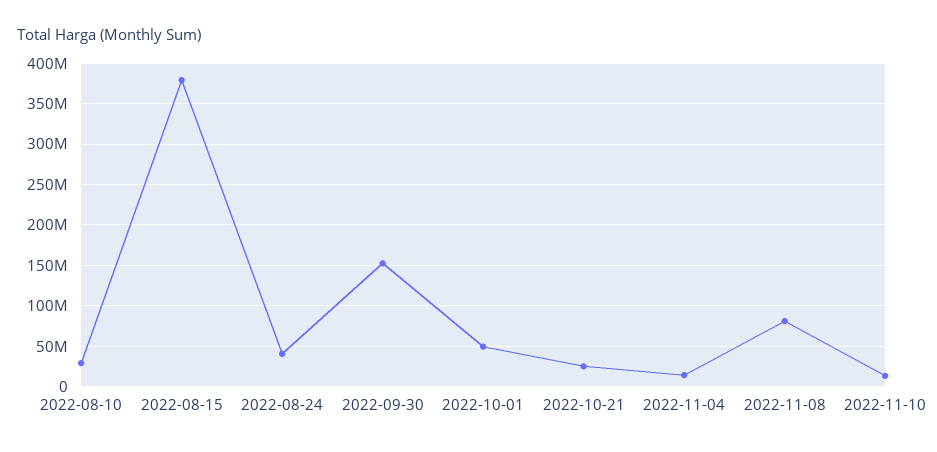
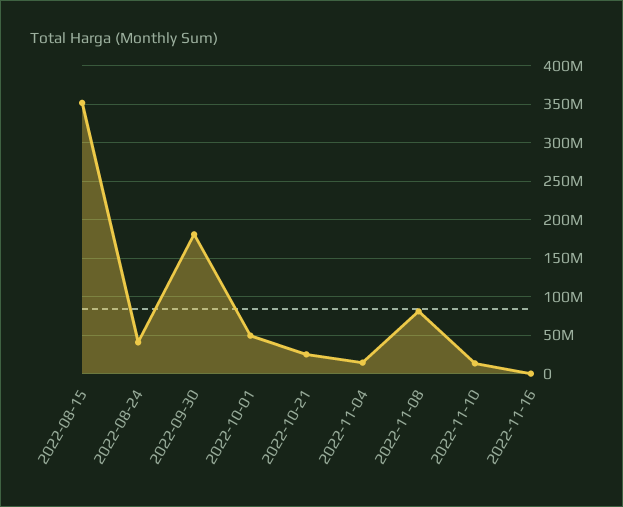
2022-08-10: 30000000 -> none
2022-08-15: 380000000 -> 350000000
2022-09-30: 150000000 -> 180000000
2022-11-16: none -> 0

